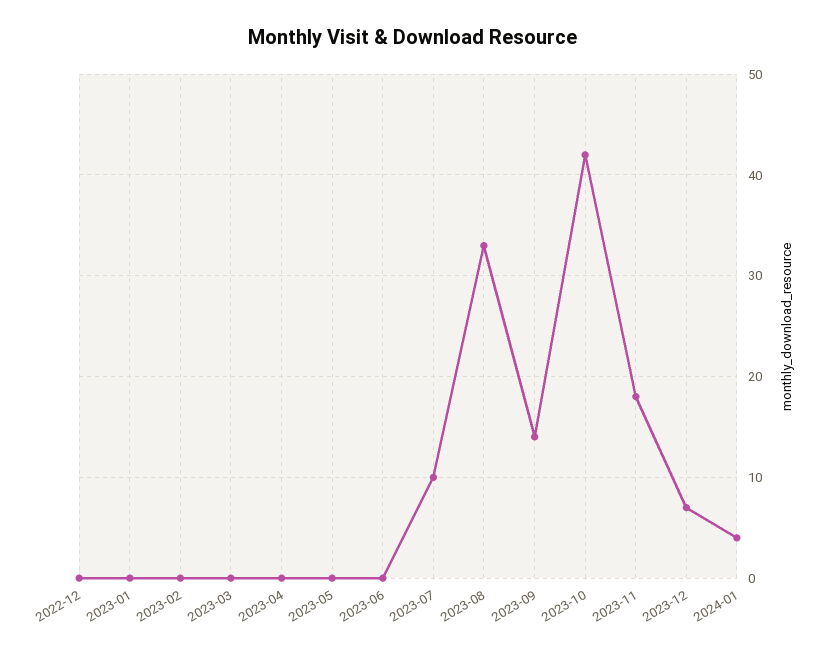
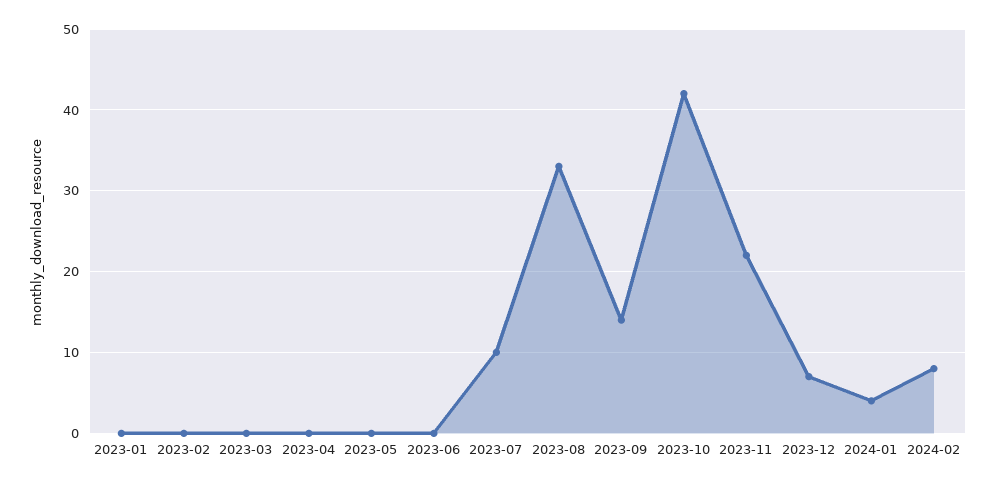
2022-12: 0 -> none
2023-11: 18 -> 22
2024-02: none -> 8

